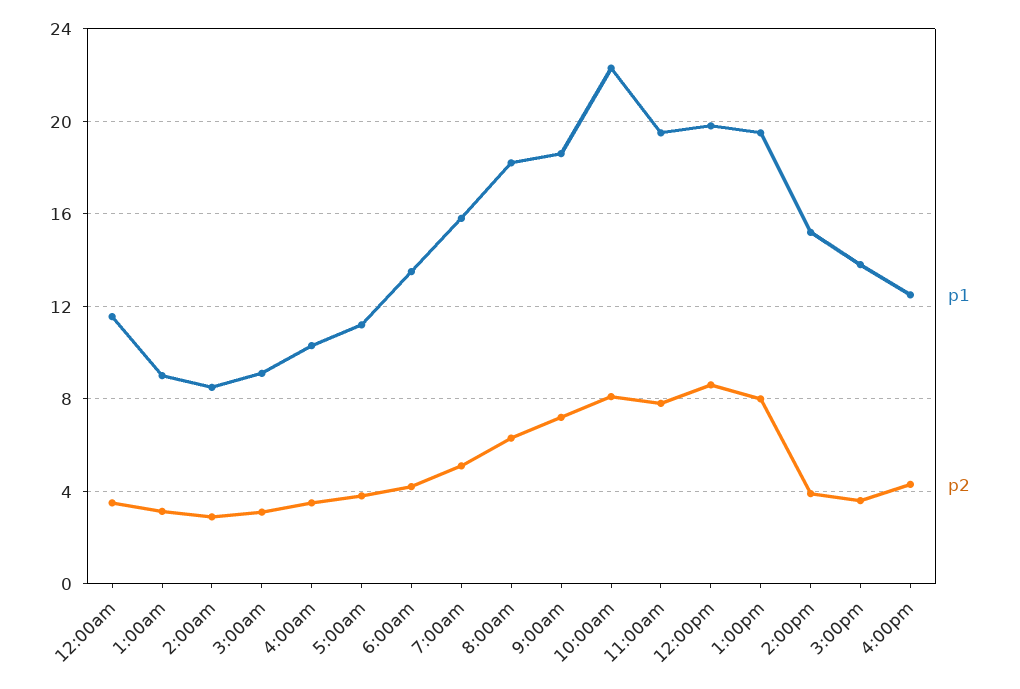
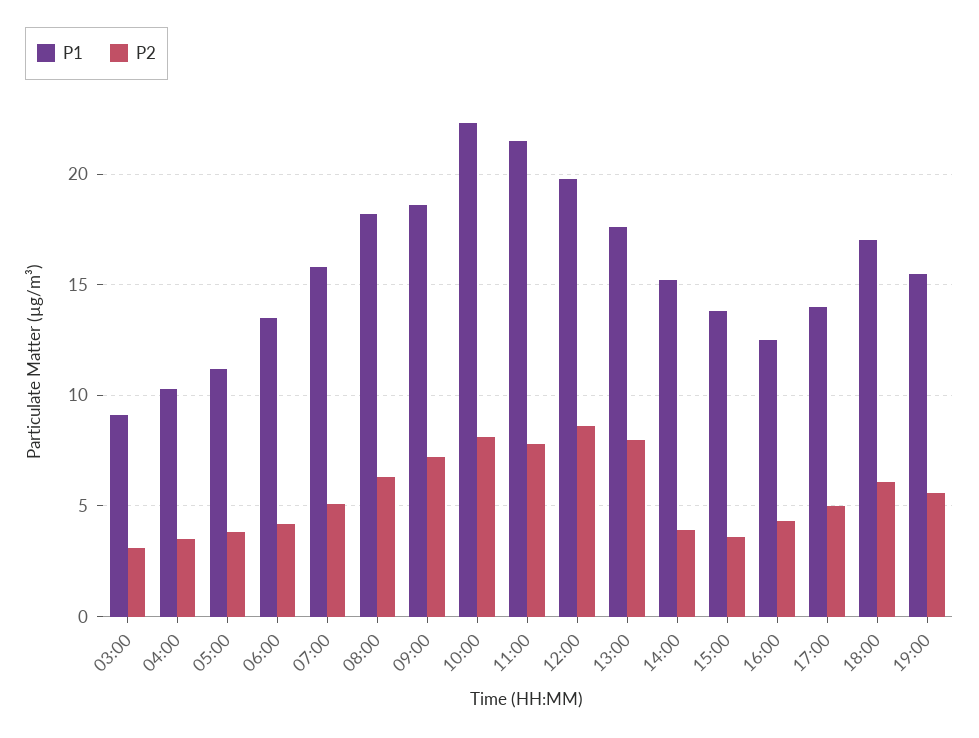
p1, 12:00am: 11.5 -> none
p2, 12:00am: 3.5 -> none
p1, 1:00am: 9 -> none
p2, 1:00am: 3 -> none
p1, 2:00am: 8.5 -> none
p2, 2:00am: 3 -> none
p1, 11:00am: 19.5 -> 21.5
p1, 1:00pm: 19.5 -> 17.5
p1, 17:00: none -> 14
p2, 17:00: none -> 5
p1, 18:00: none -> 17
p2, 18:00: none -> 6
p1, 19:00: none -> 15.5
p2, 19:00: none -> 5.5

